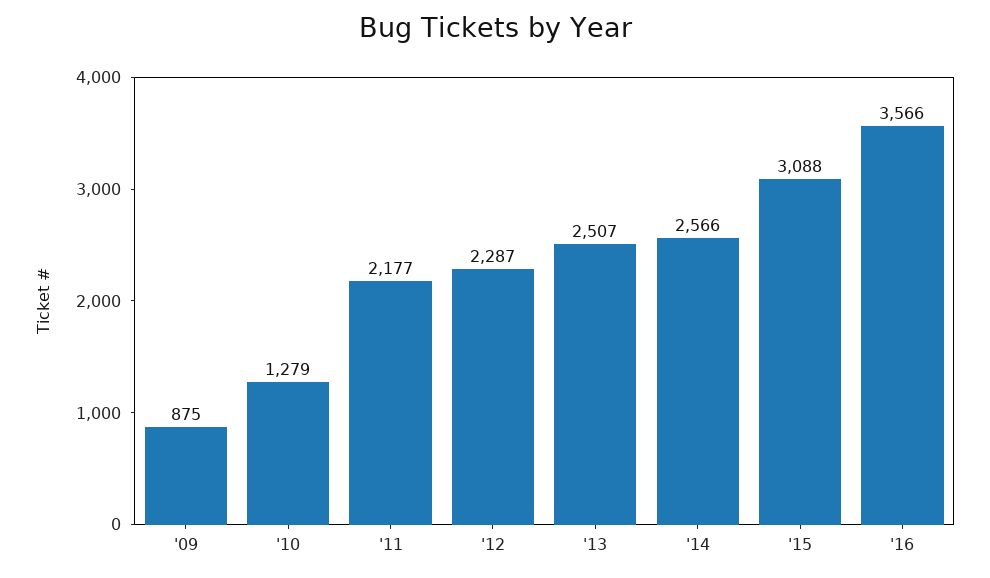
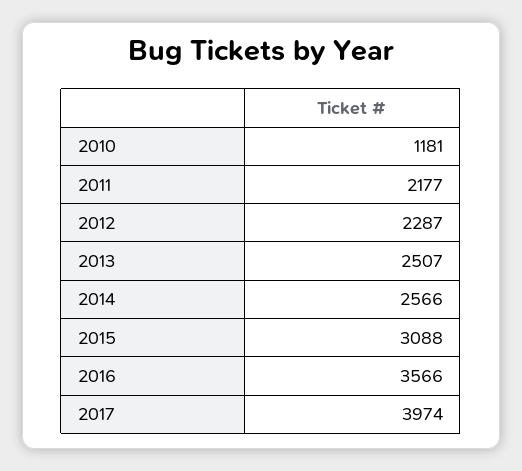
'09: 875 -> none
'10: 1279 -> 1181
2017: none -> 3974

